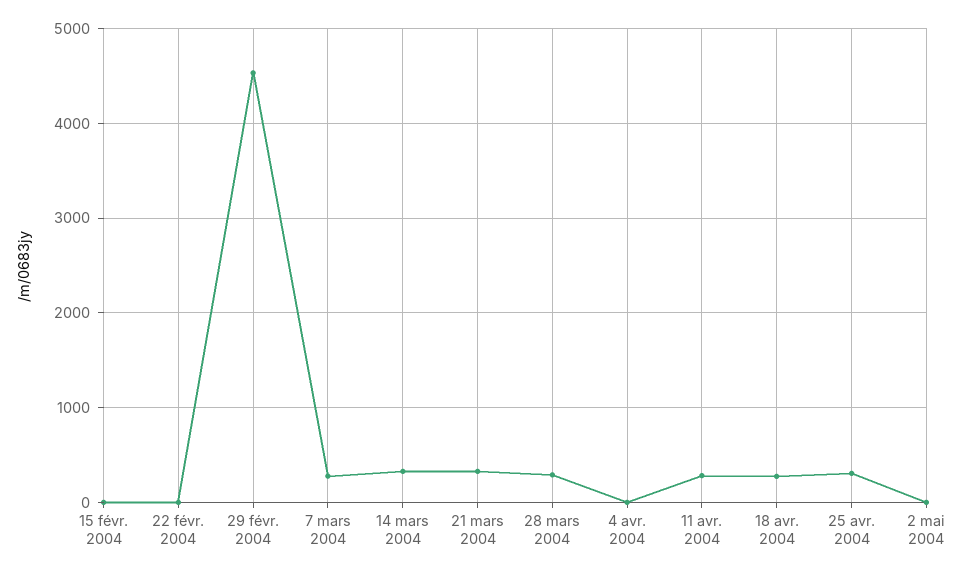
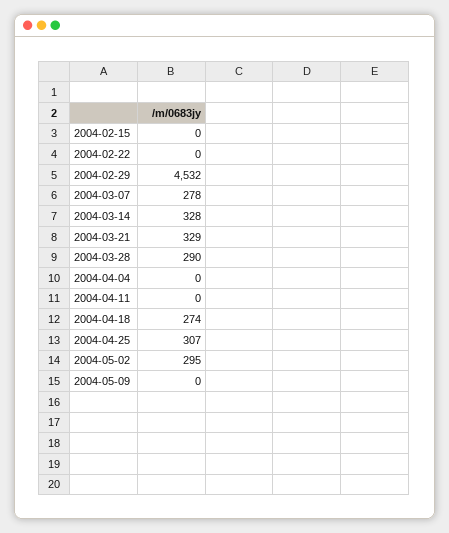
11 avr. 2004: 300 -> 0
2 mai 2004: 0 -> 295
2004-05-09: none -> 0

